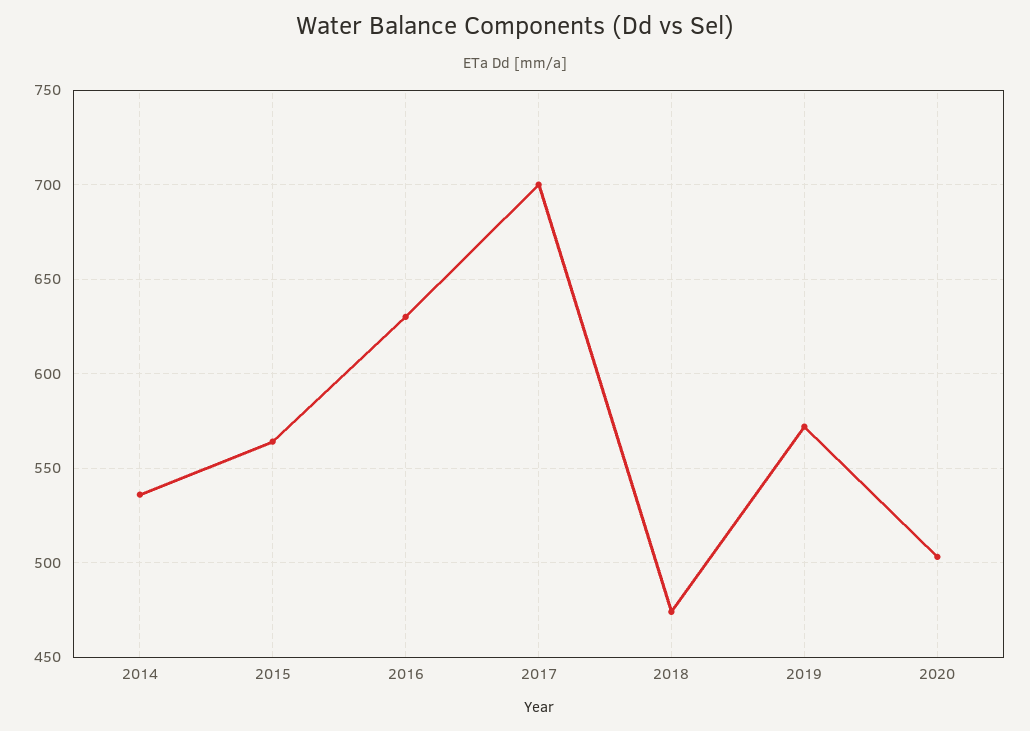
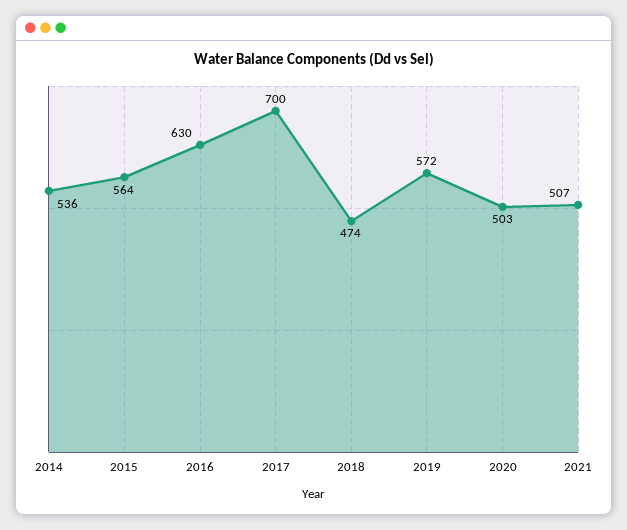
2021: none -> 507

